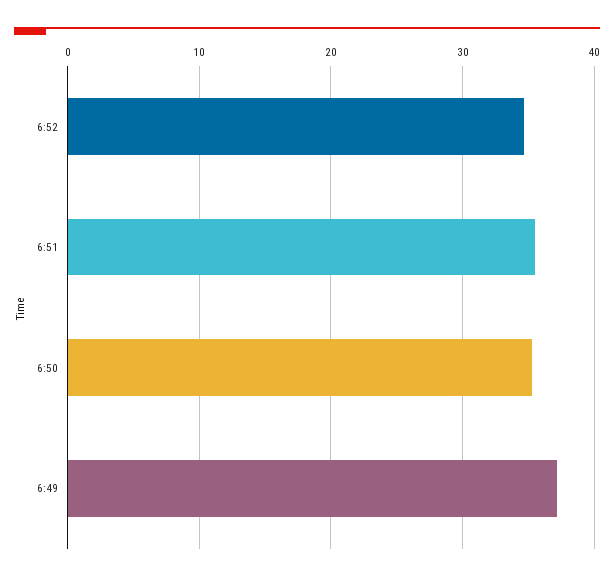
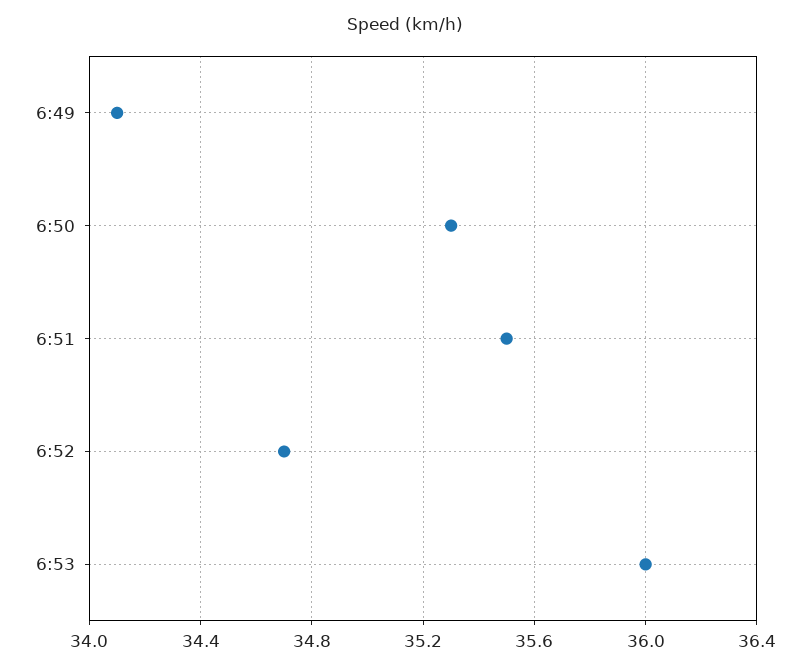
6:49: 37 -> 34.1
6:53: none -> 36

